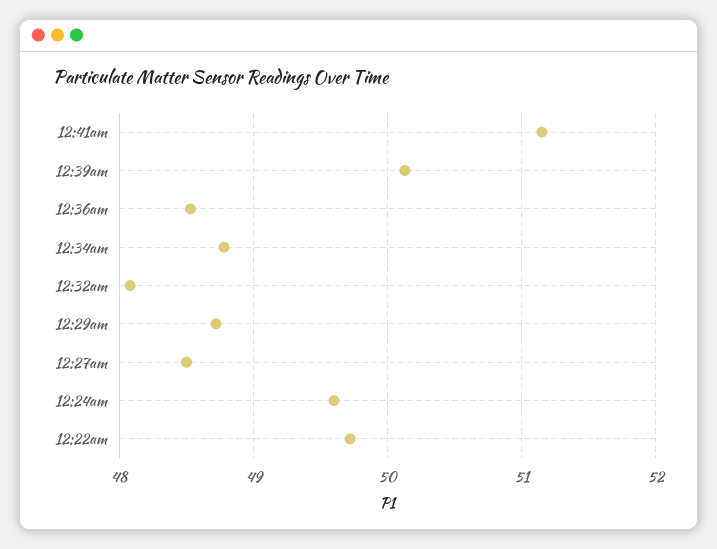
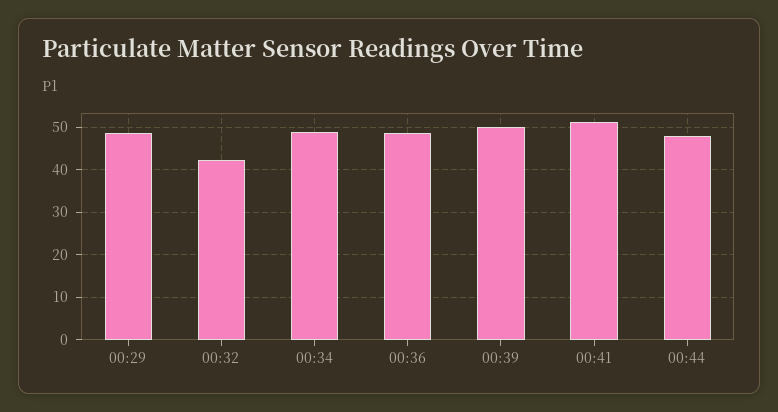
12:32am: 48.1 -> 42
12:27am: 48.5 -> none
12:24am: 49.6 -> none
12:22am: 49.7 -> none
00:44: none -> 48

